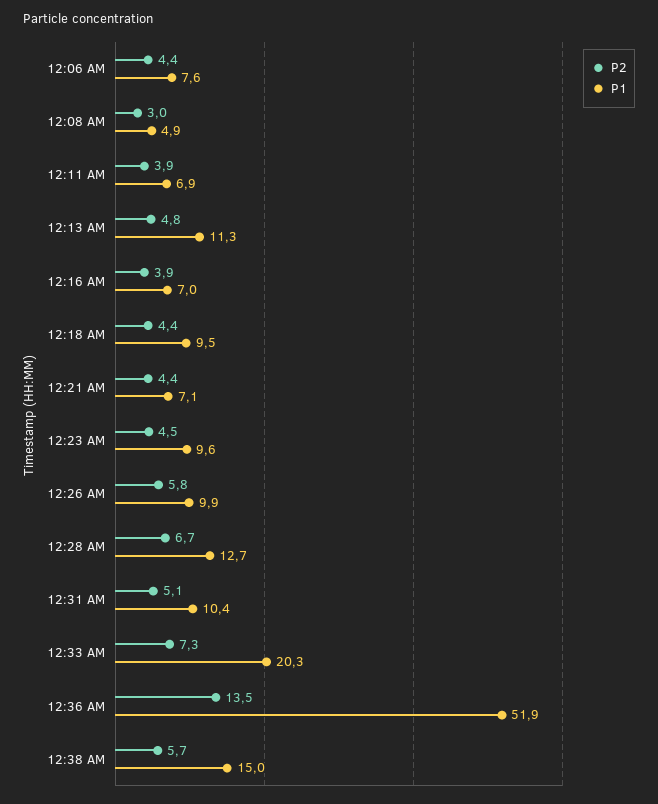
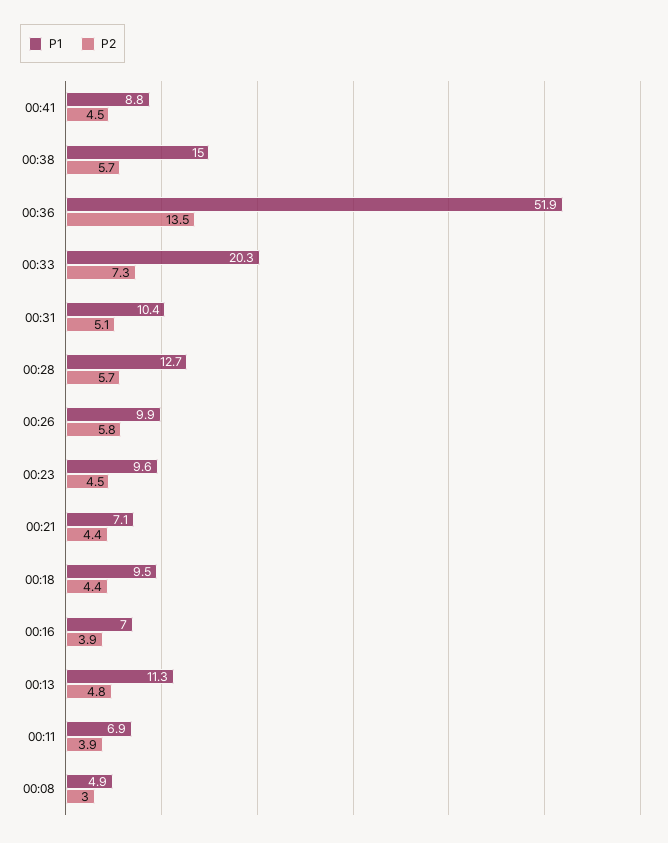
P2, 12:06 AM: 4.4 -> none
P1, 12:06 AM: 7.6 -> none
P2, 12:28 AM: 6.7 -> 5.7
P1, 00:41: none -> 8.8
P2, 00:41: none -> 4.5

